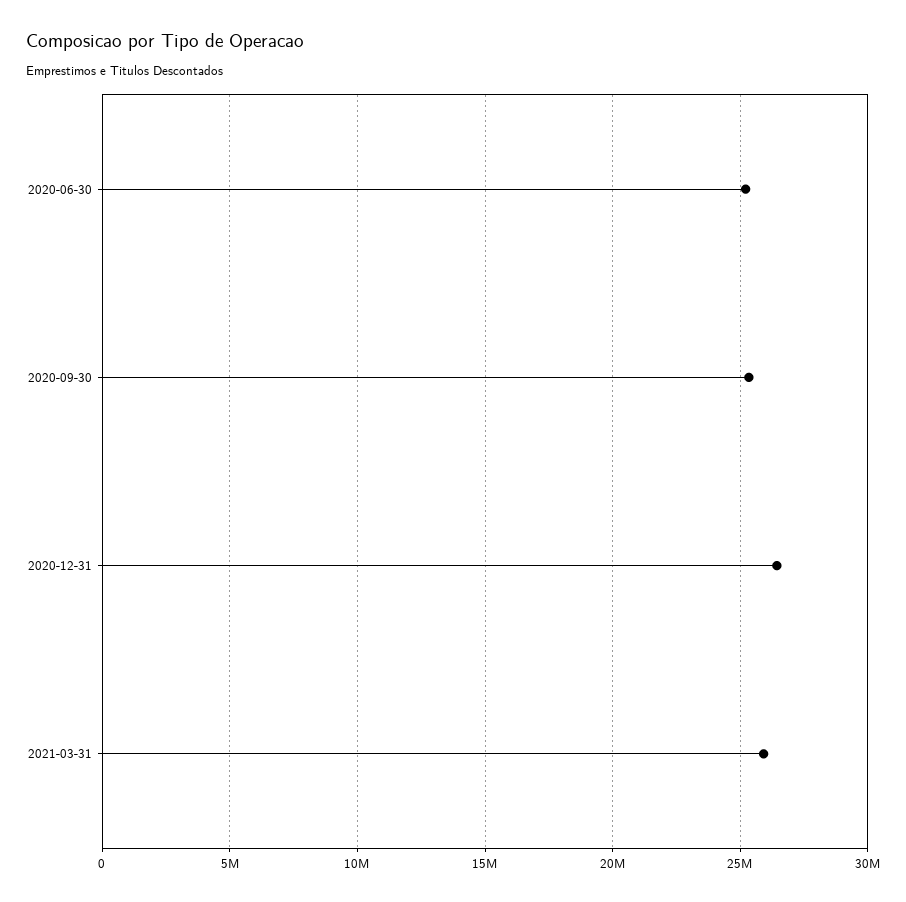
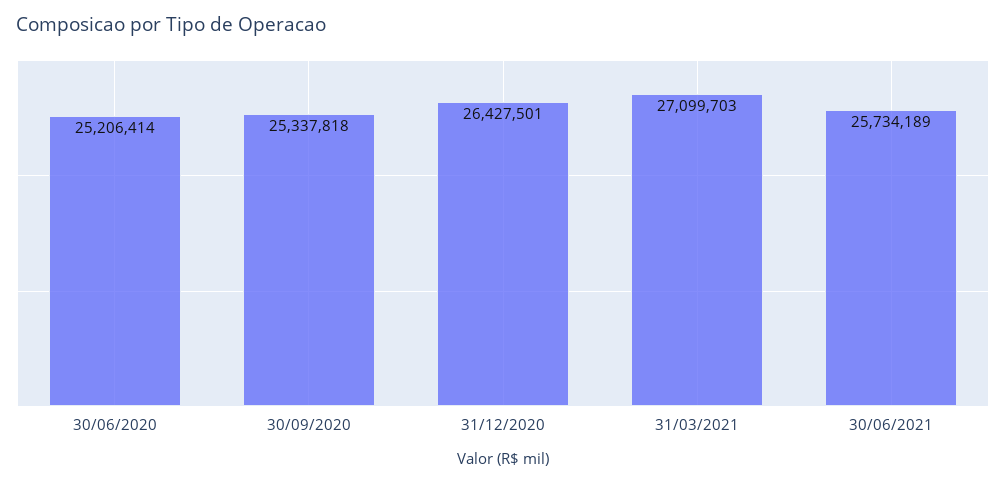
2021-03-31: 26000000 -> 27099703
30/06/2021: none -> 25734189

